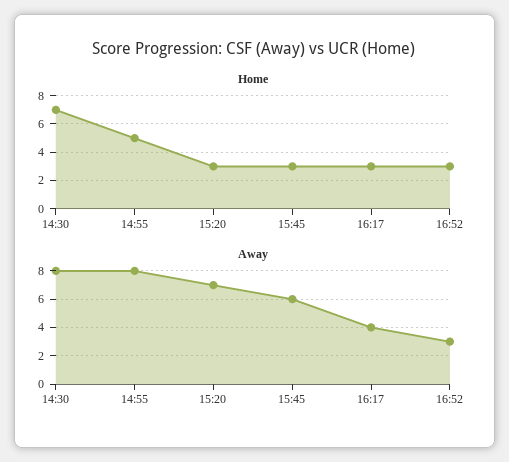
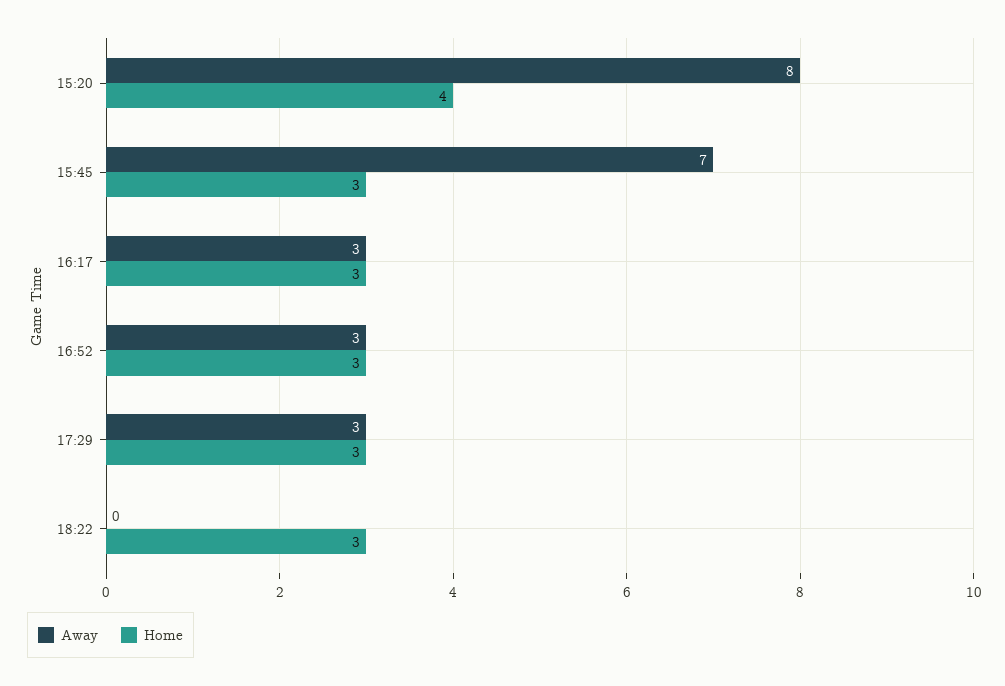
Home, 14:30: 7 -> none
Home, 14:55: 5 -> none
Home, 15:20: 3 -> 4
Away, 14:30: 8 -> none
Away, 14:55: 8 -> none
Away, 15:20: 7 -> 8
Away, 15:45: 6 -> 7
Away, 16:17: 4 -> 3
Away, 17:29: none -> 3
Home, 17:29: none -> 3
Away, 18:22: none -> 0
Home, 18:22: none -> 3

